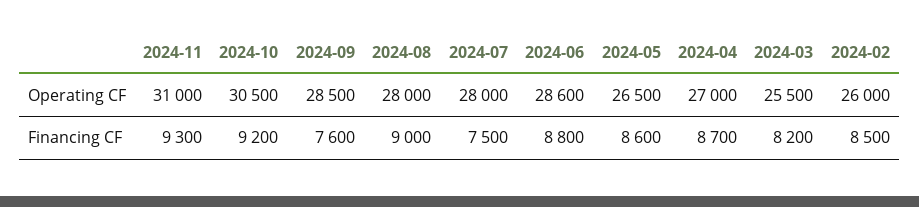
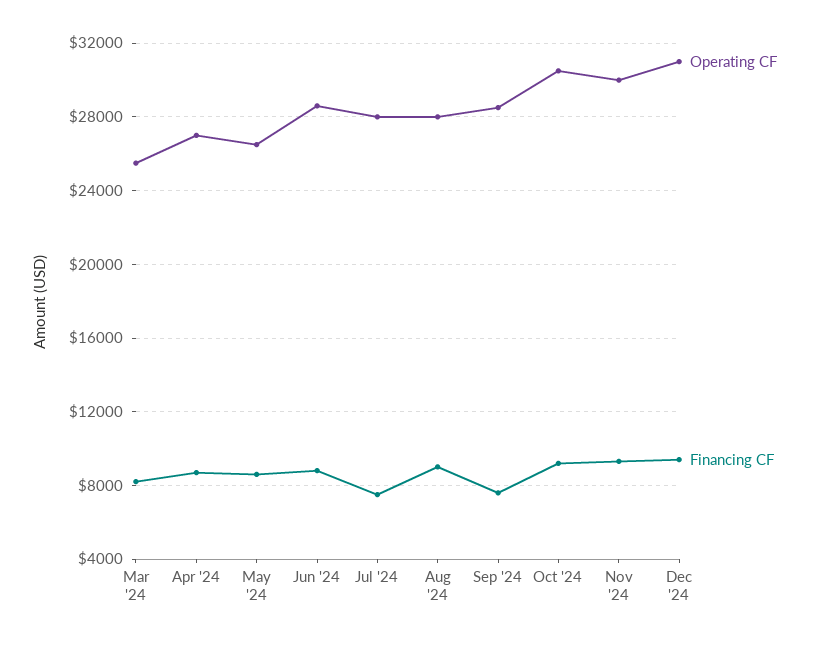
Operating CF, 2024-11: 31000 -> 30000
Operating CF, 2024-02: 26000 -> none
Financing CF, 2024-02: 8500 -> none
Operating CF, Dec '24: none -> 31000
Financing CF, Dec '24: none -> 9500

